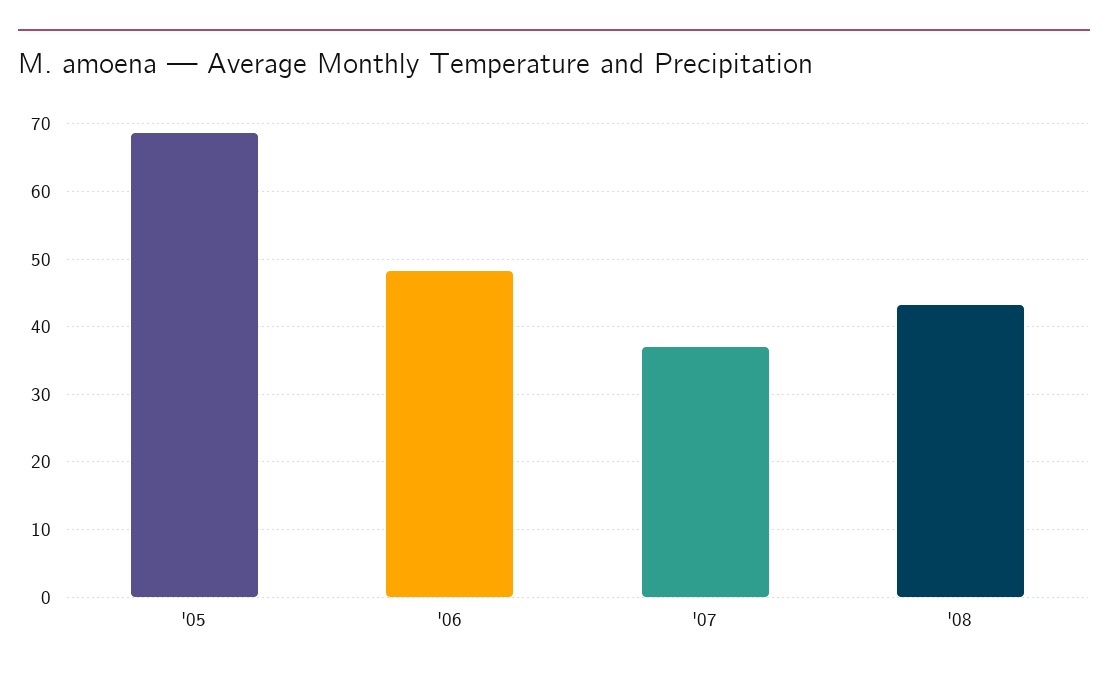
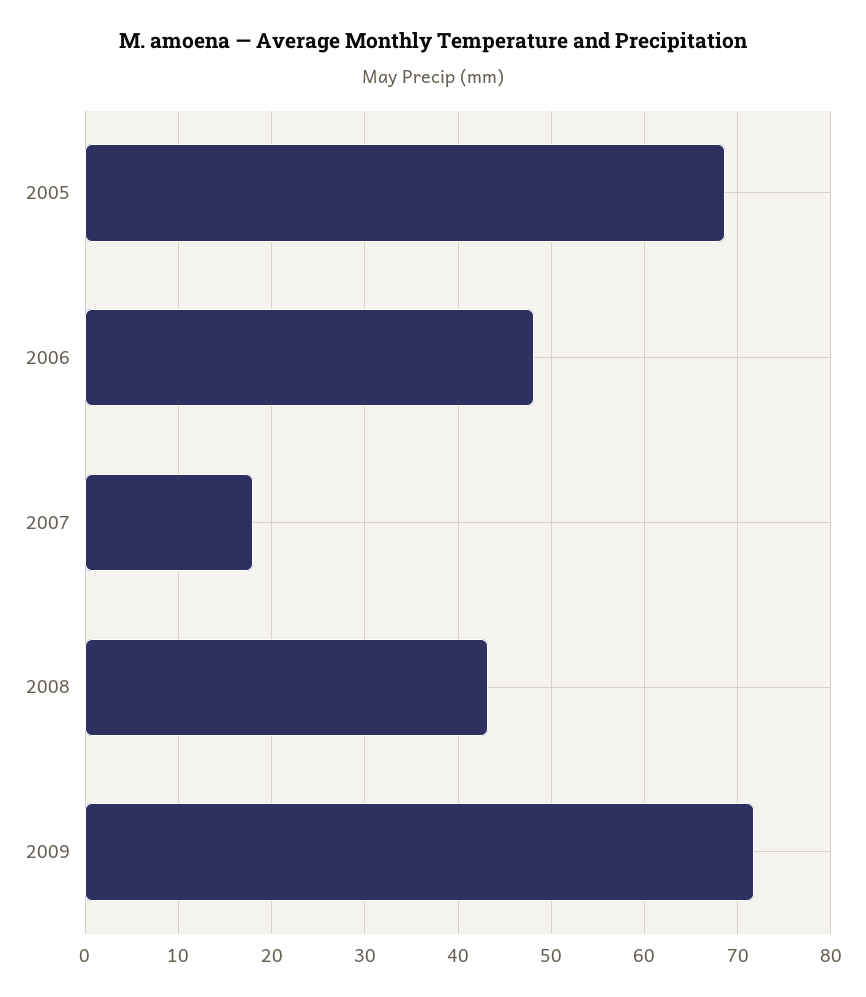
'07: 37 -> 18
2009: none -> 72

